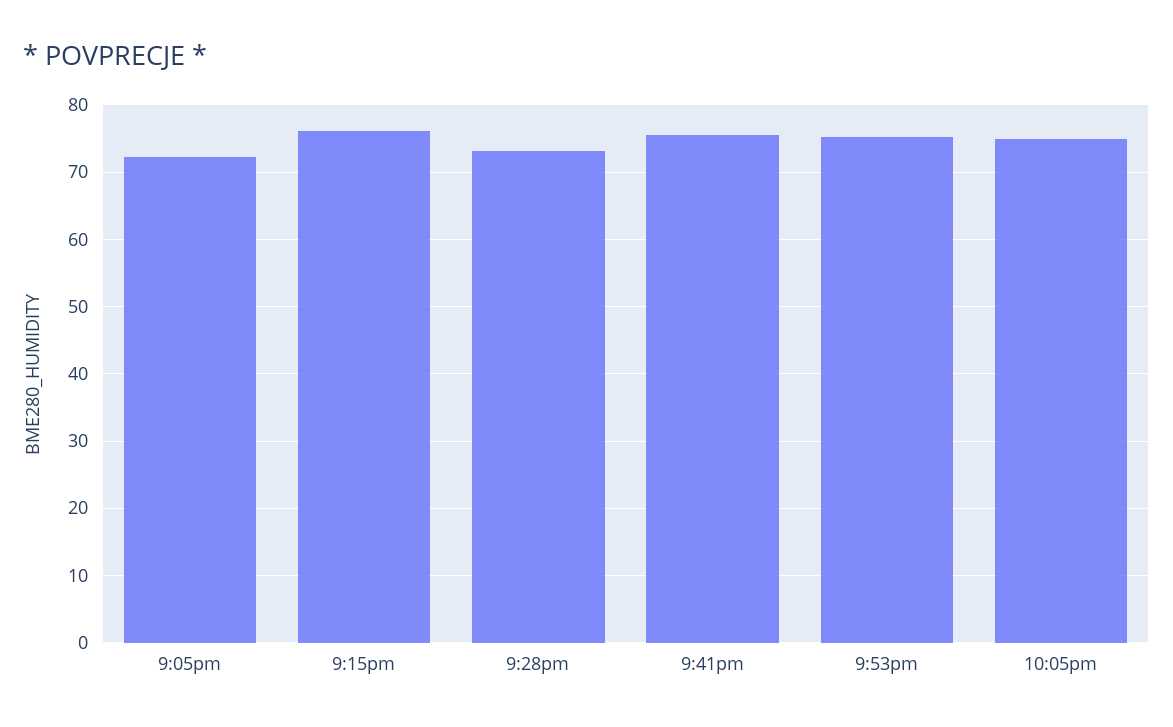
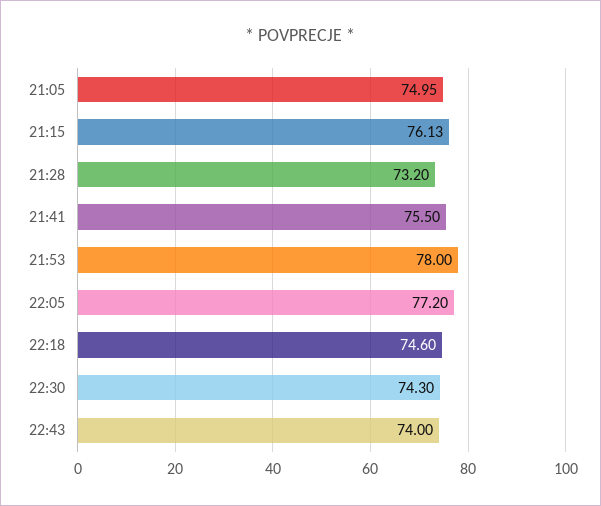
9:05pm: 72 -> 74.95
9:53pm: 75 -> 78
10:05pm: 75 -> 77.2
22:18: none -> 74.6
22:30: none -> 74.3
22:43: none -> 74

